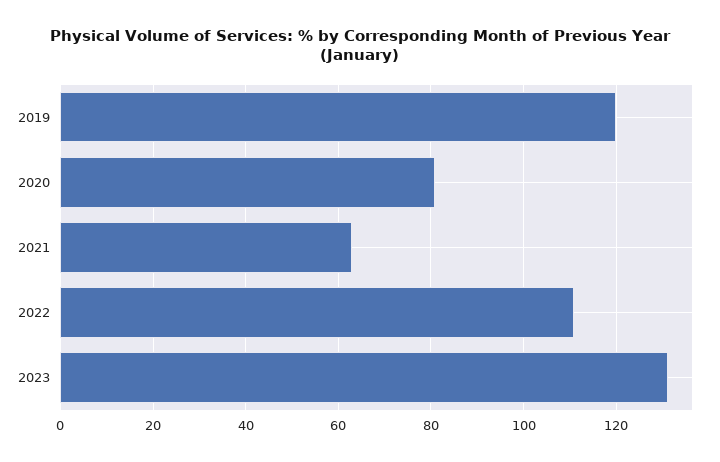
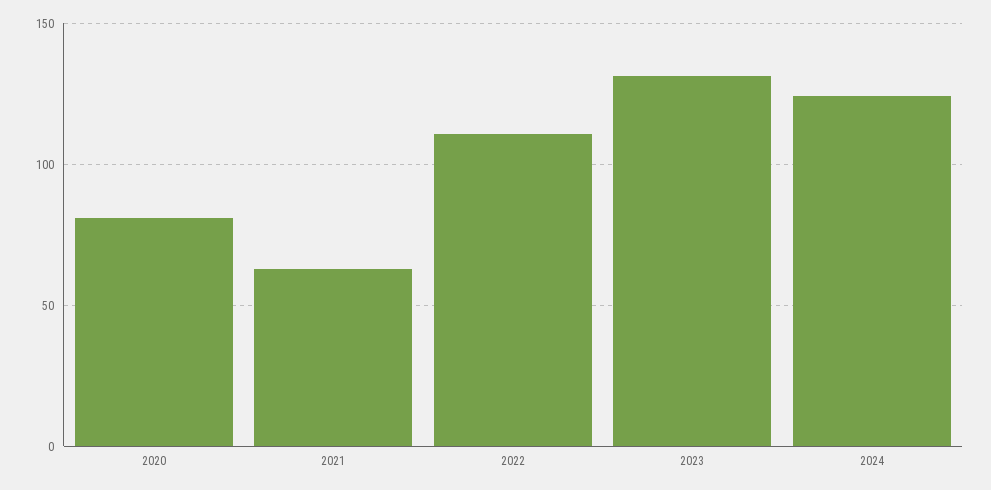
2019: 120 -> none
2024: none -> 125

